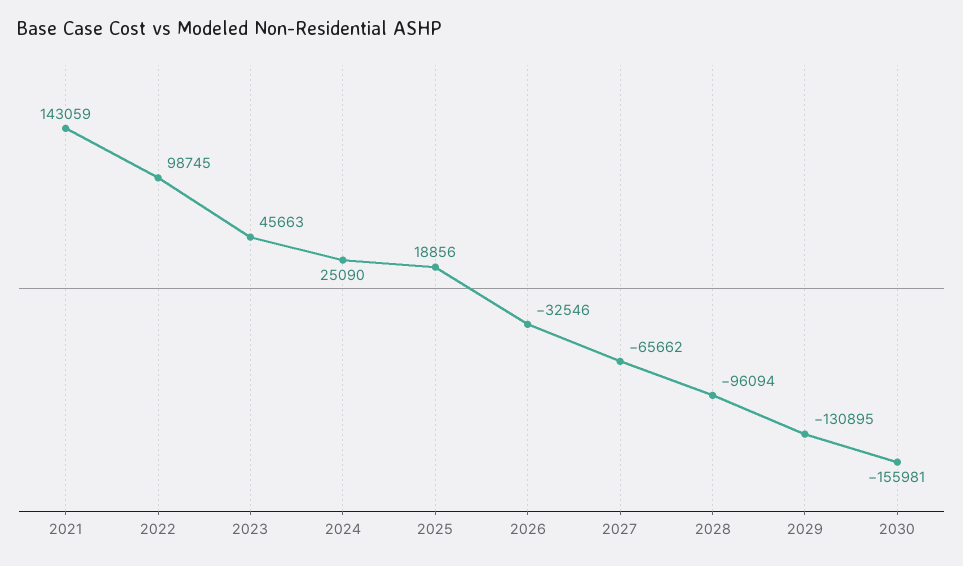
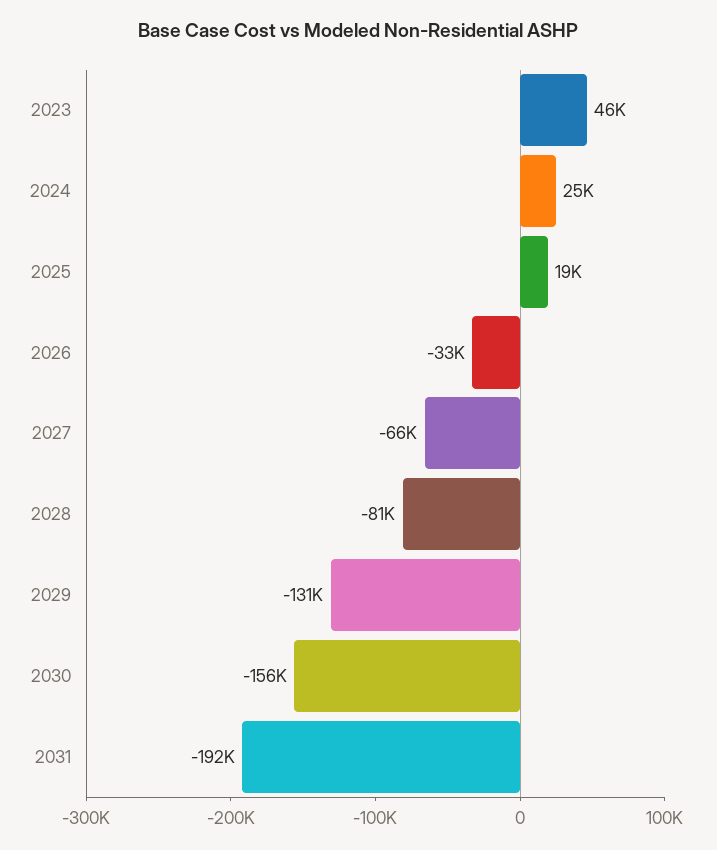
2021: 143059 -> none
2022: 98745 -> none
2028: -96094 -> -81000
2031: none -> -192000

